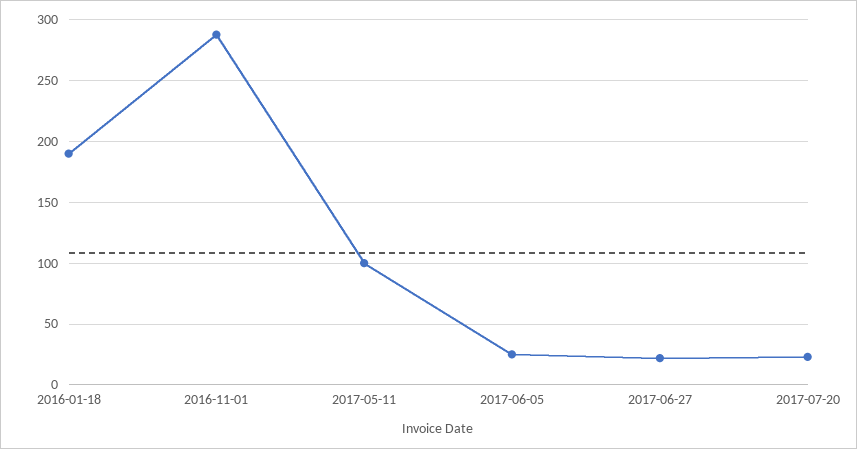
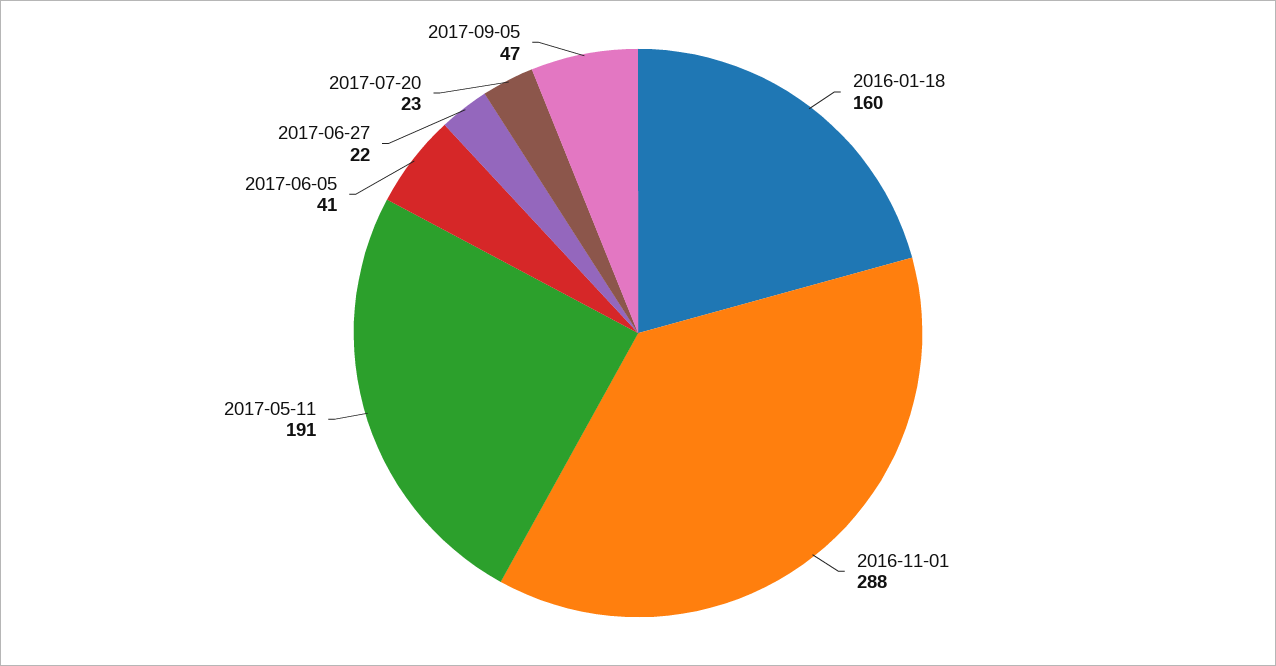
2016-01-18: 190 -> 160
2017-05-11: 100 -> 191
2017-06-05: 25 -> 41
2017-09-05: none -> 47

